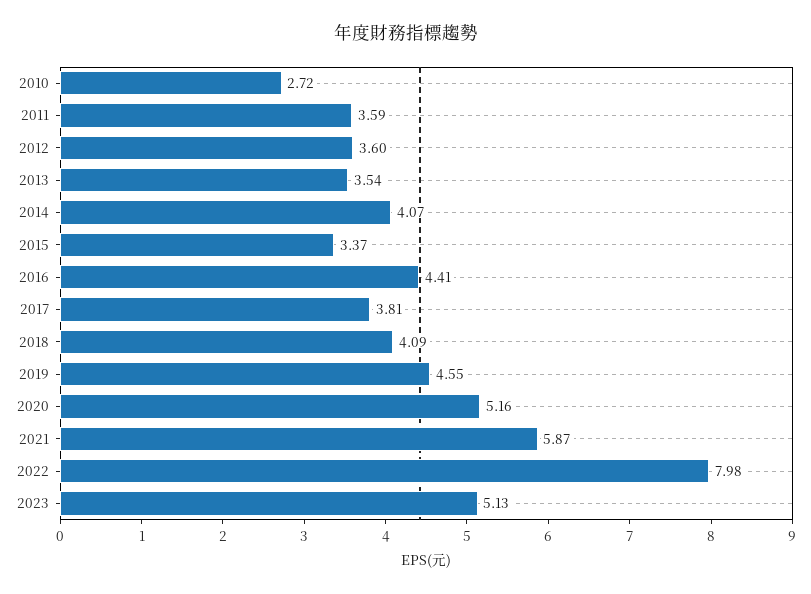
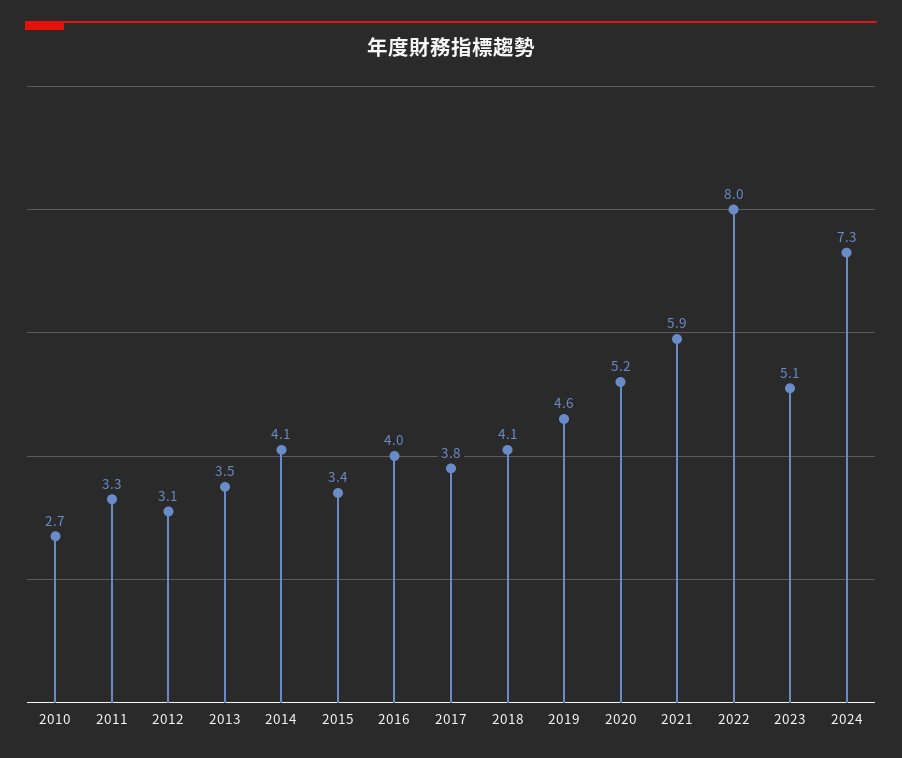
2011: 3.59 -> 3.3
2012: 3.6 -> 3.1
2016: 4.41 -> 4
2024: none -> 7.3

